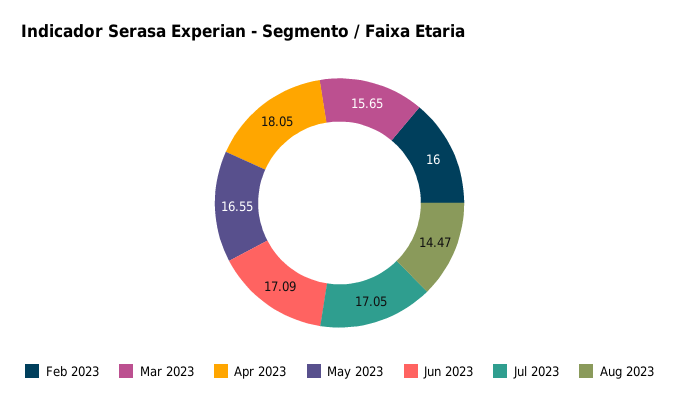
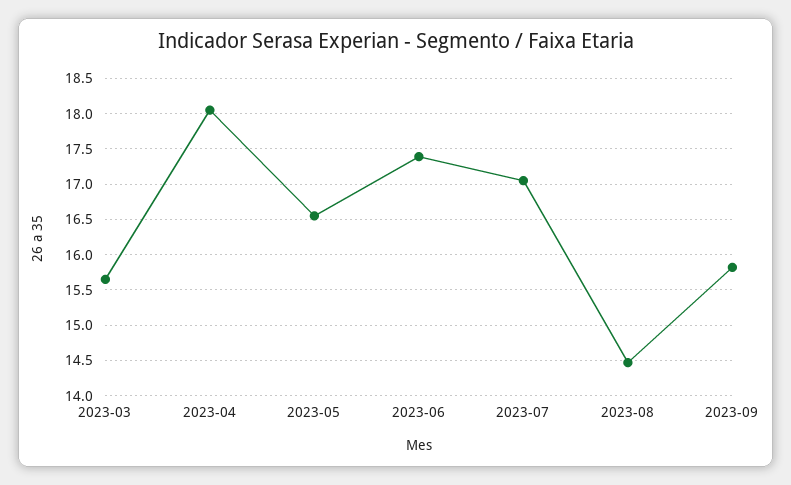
Feb 2023: 16 -> none
Jun 2023: 17.09 -> 17.4
2023-09: none -> 15.8

